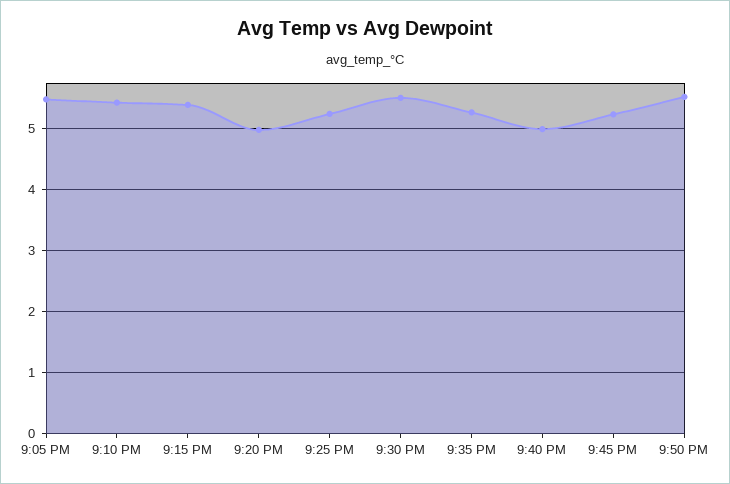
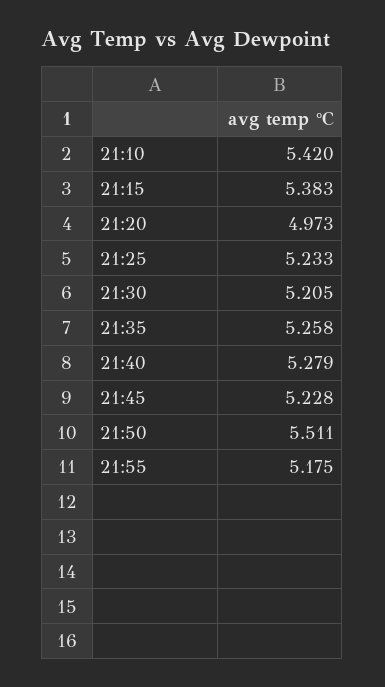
9:05 PM: 5.5 -> none
9:30 PM: 5.5 -> 5.205
9:40 PM: 5 -> 5.279
21:55: none -> 5.175

